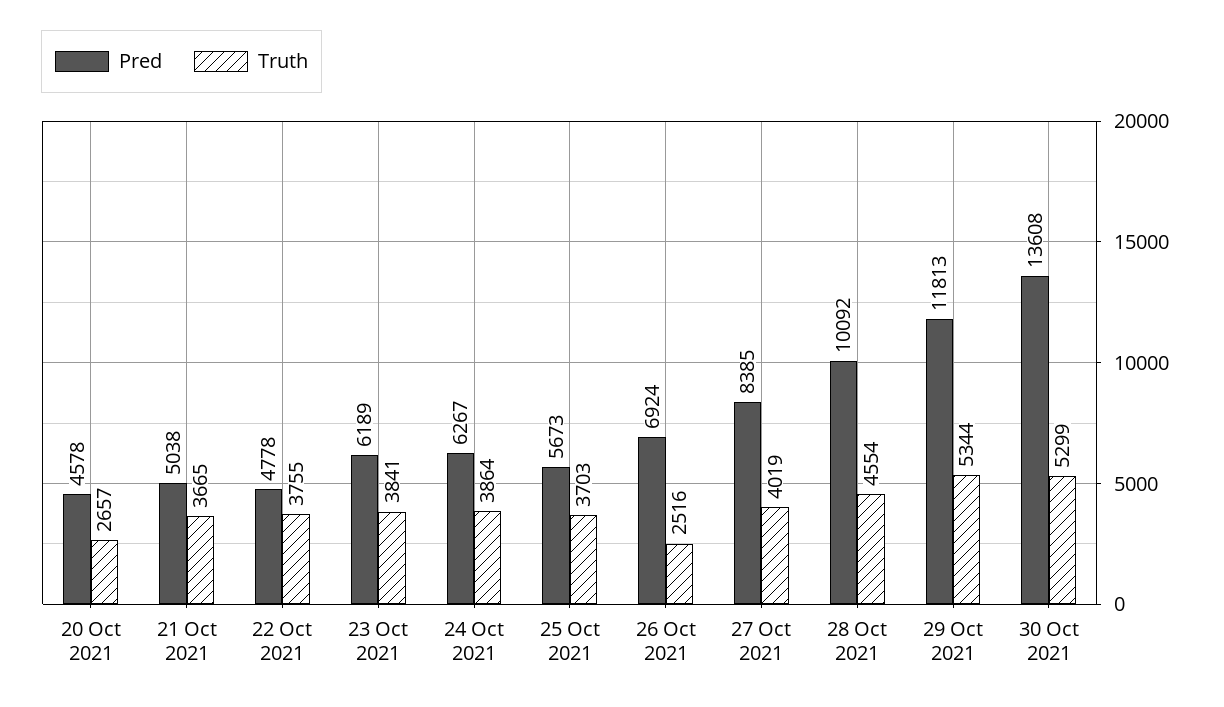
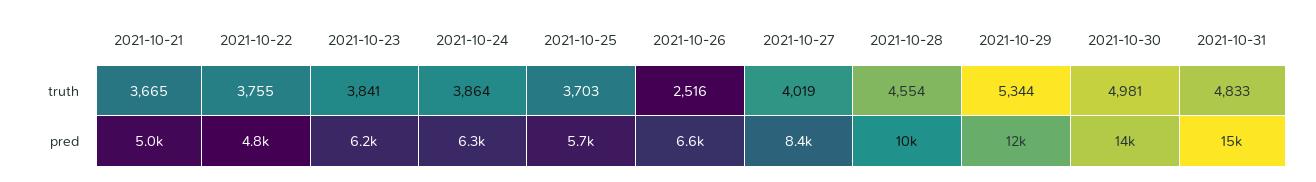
Pred, 20 Oct 2021: 4578 -> none
Truth, 20 Oct 2021: 2657 -> none
Pred, 26 Oct 2021: 6924 -> 6600
Truth, 30 Oct 2021: 5299 -> 4981
Truth, 2021-10-31: none -> 4833
Pred, 2021-10-31: none -> 15000

